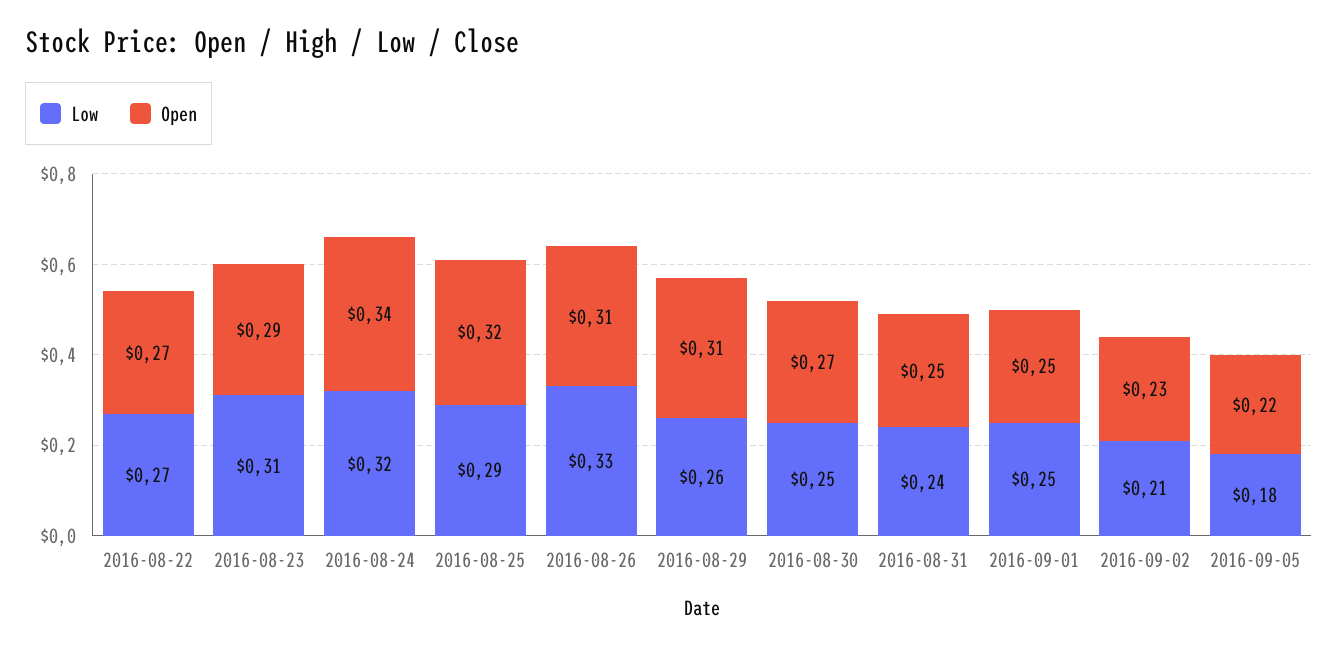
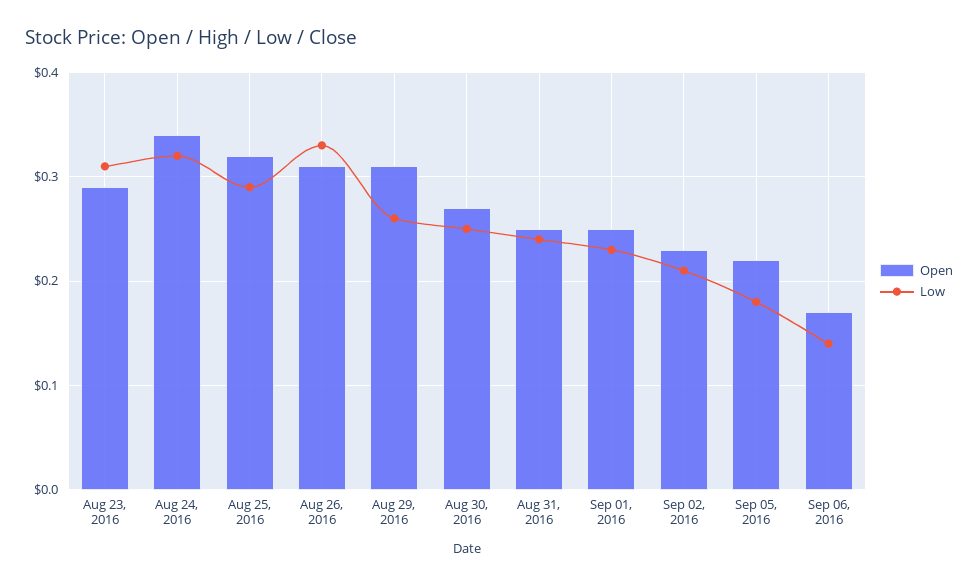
Low, 2016-08-22: 0.27 -> none
Open, 2016-08-22: 0.27 -> none
Low, 2016-09-01: 0.25 -> 0.23
Open, Sep 06, 2016: none -> 0.17
Low, Sep 06, 2016: none -> 0.14

